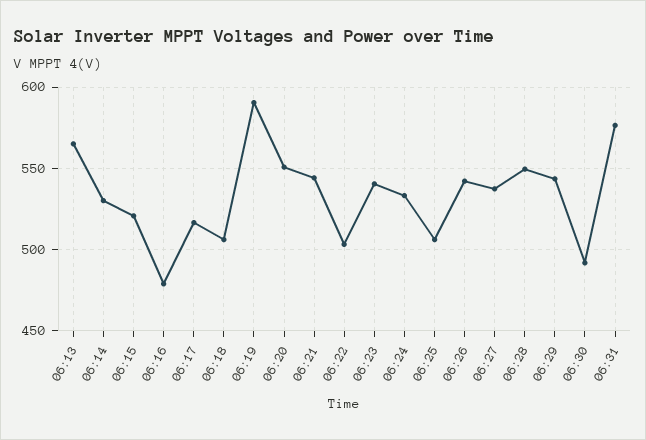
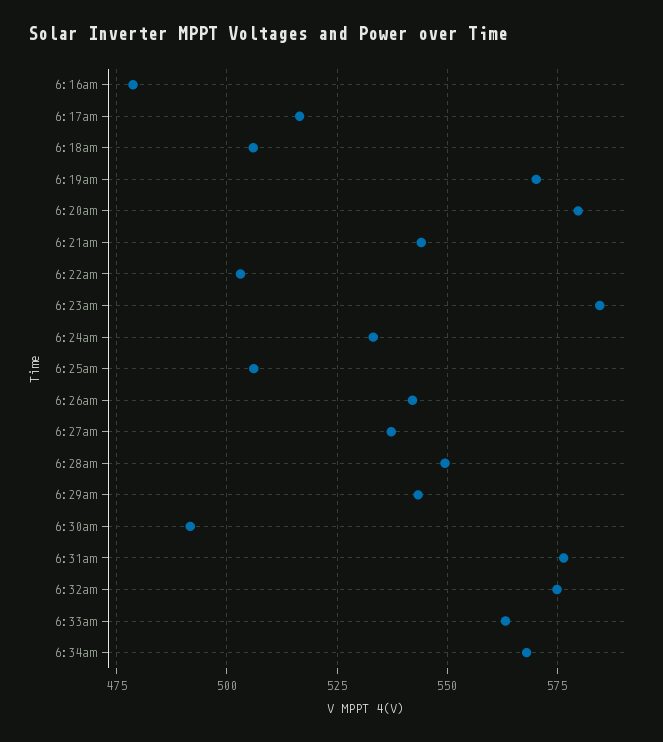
06:13: 565 -> none
06:14: 530 -> none
06:15: 520 -> none
06:19: 590 -> 570
06:20: 550 -> 580
06:23: 540 -> 585
6:32am: none -> 575
6:33am: none -> 562.5
6:34am: none -> 567.5

